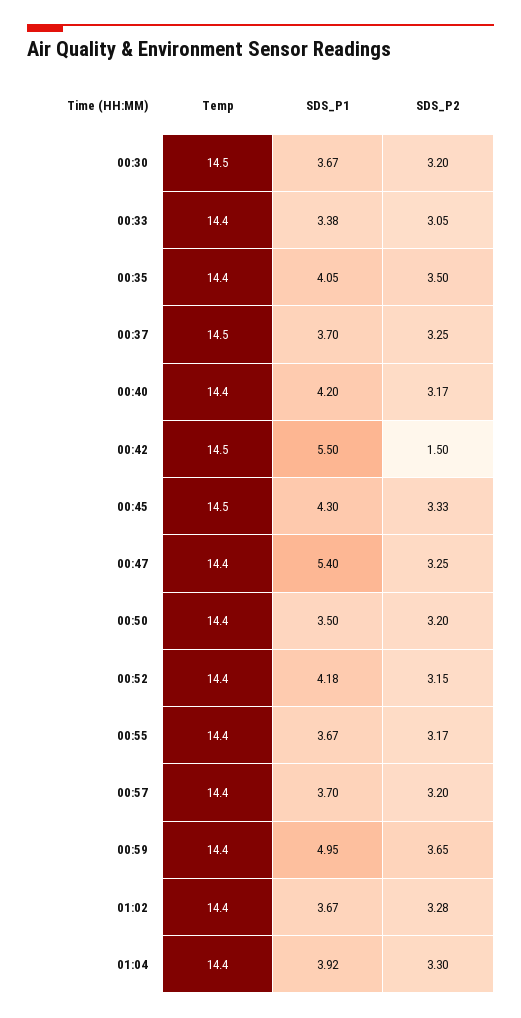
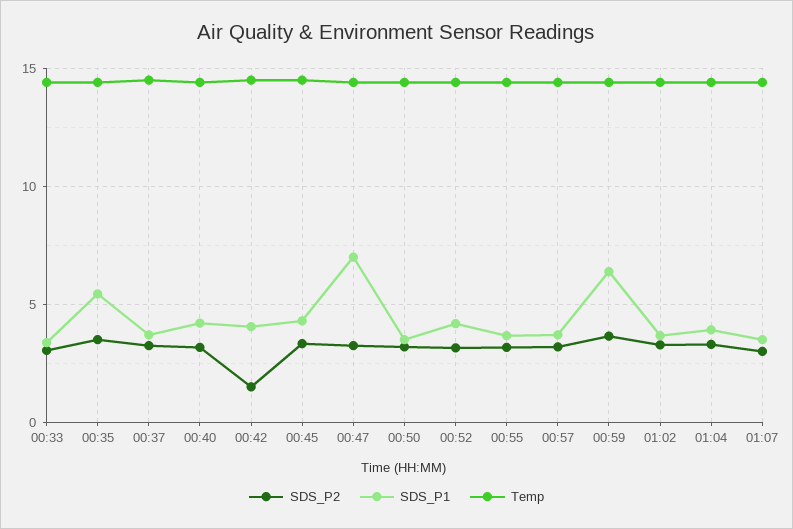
Temp, 00:30: 14.5 -> none
SDS_P1, 00:30: 3.67 -> none
SDS_P2, 00:30: 3.2 -> none
SDS_P1, 00:35: 4.05 -> 5.5
SDS_P1, 00:42: 5.5 -> 4
SDS_P1, 00:47: 5.4 -> 7
SDS_P1, 00:59: 4.95 -> 6.5
SDS_P2, 01:07: none -> 3
SDS_P1, 01:07: none -> 3.5
Temp, 01:07: none -> 14.5

